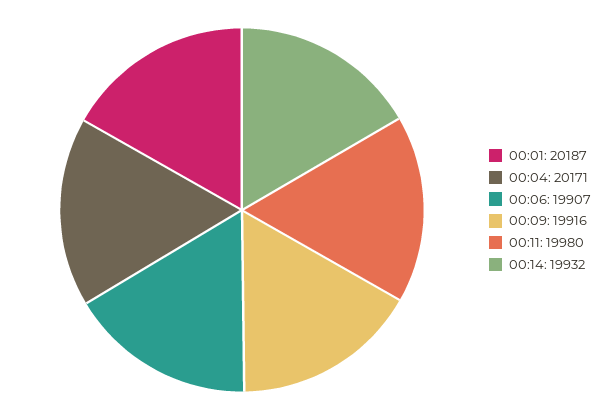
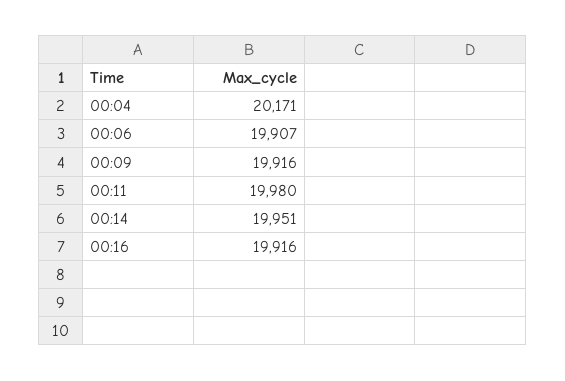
00:01: 20187 -> none
00:14: 19932 -> 19951
00:16: none -> 19916

